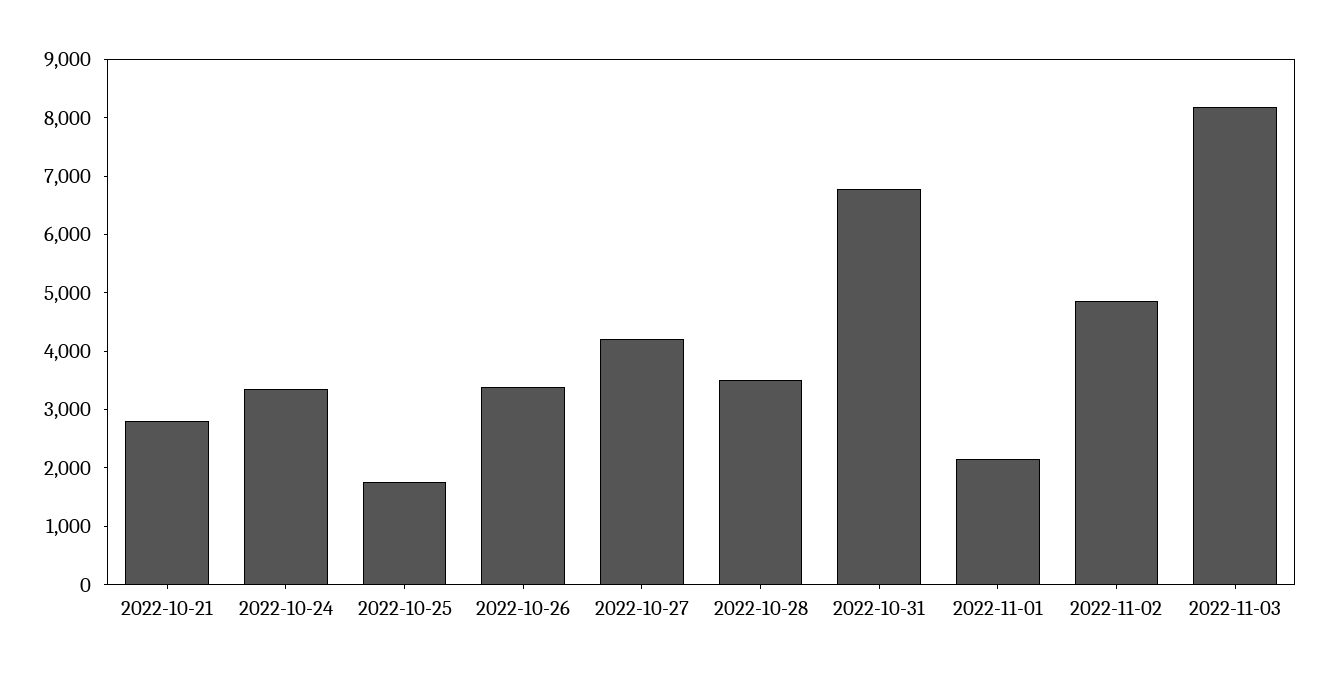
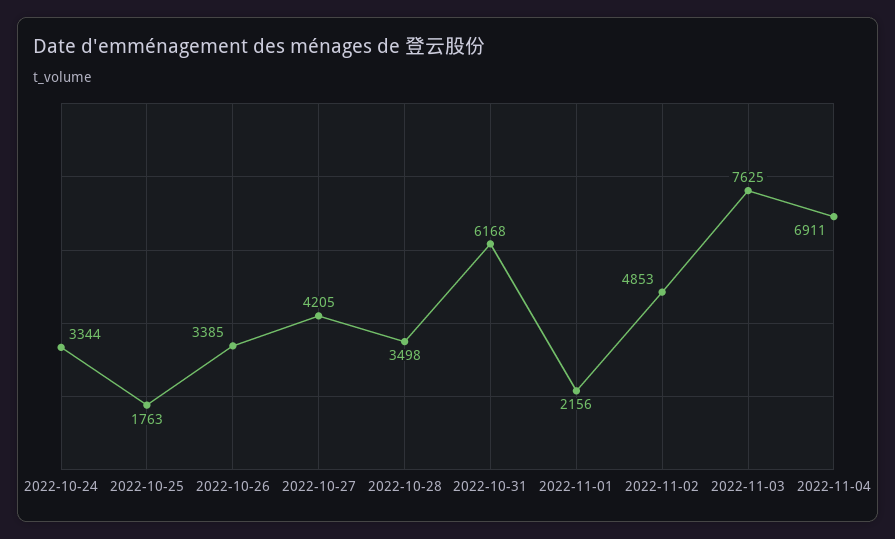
2022-10-21: 2800 -> none
2022-10-31: 6800 -> 6168
2022-11-03: 8200 -> 7625
2022-11-04: none -> 6911

